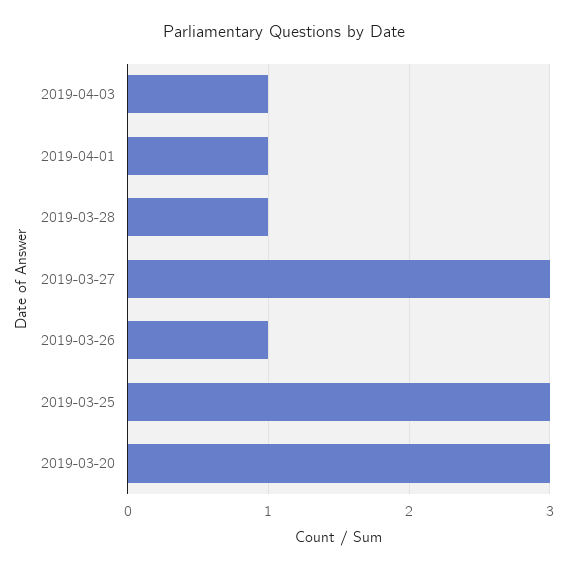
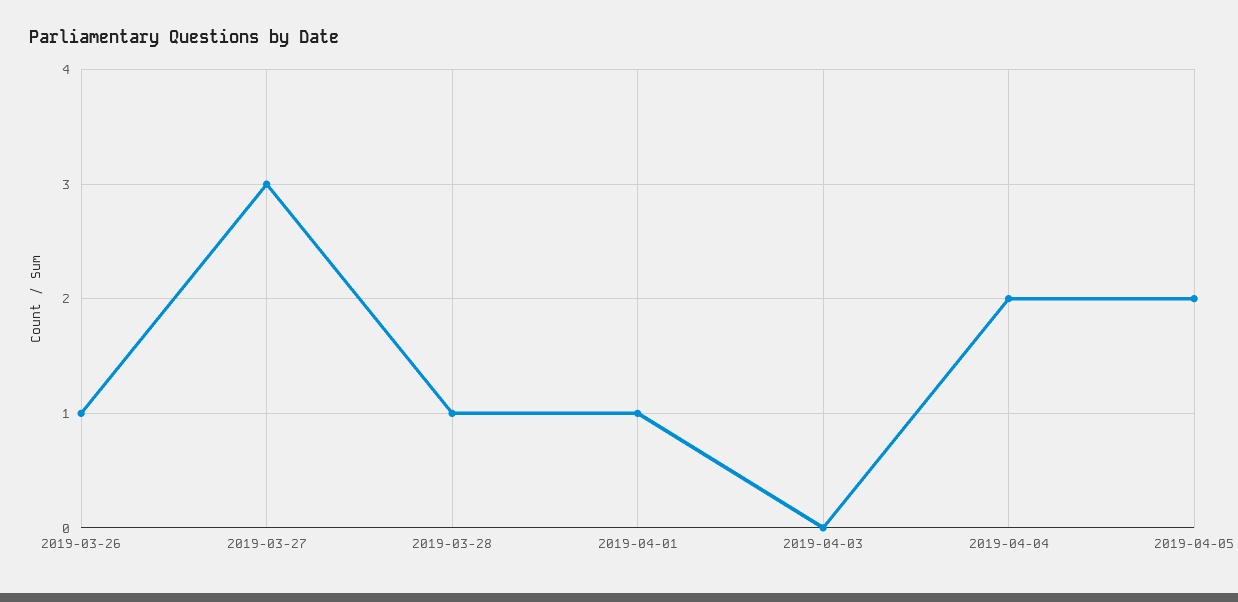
2019-04-03: 1 -> 0
2019-03-25: 3 -> none
2019-03-20: 3 -> none
2019-04-04: none -> 2
2019-04-05: none -> 2

